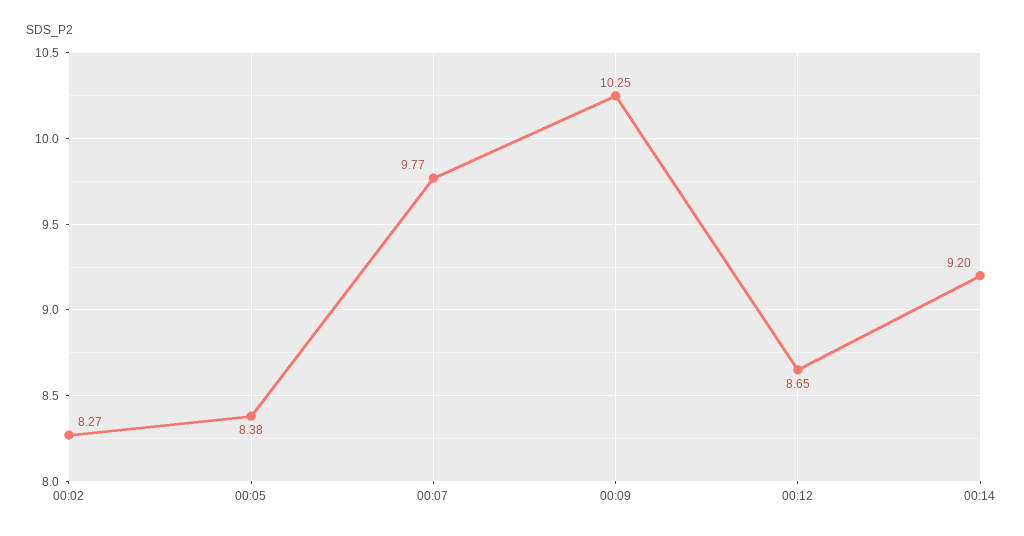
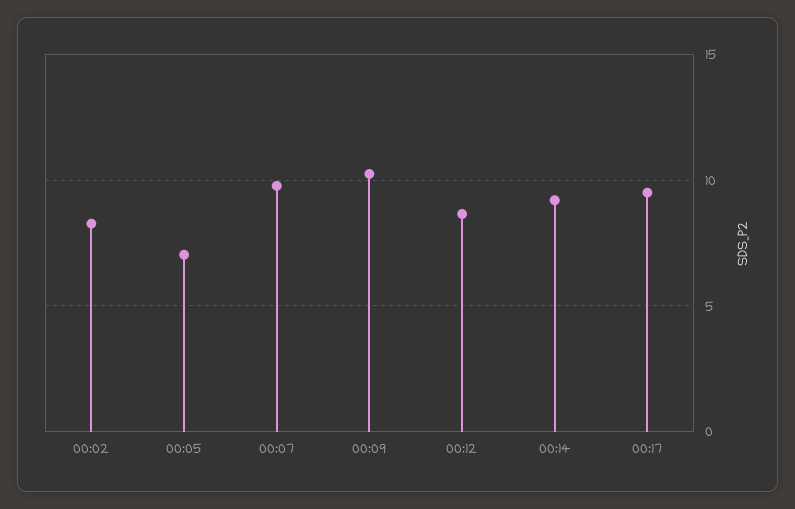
00:05: 8.38 -> 7
00:17: none -> 9.5

